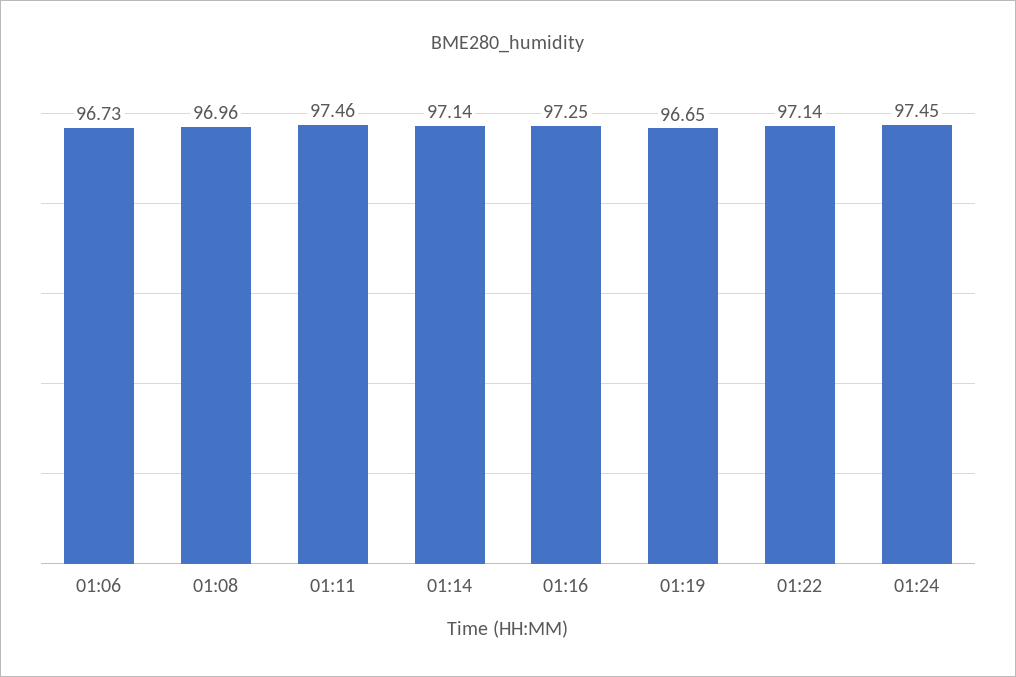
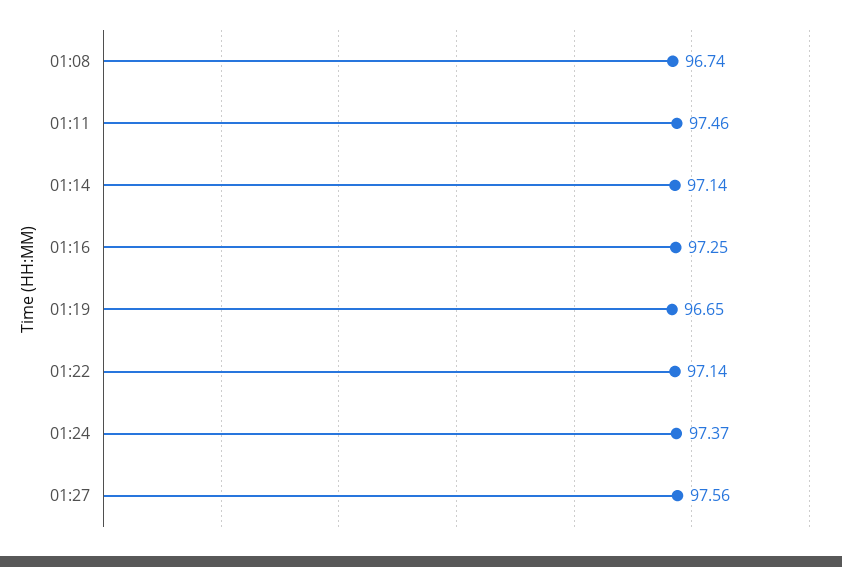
01:06: 96.73 -> none
01:08: 96.96 -> 96.74
01:24: 97.45 -> 97.37
01:27: none -> 97.56

